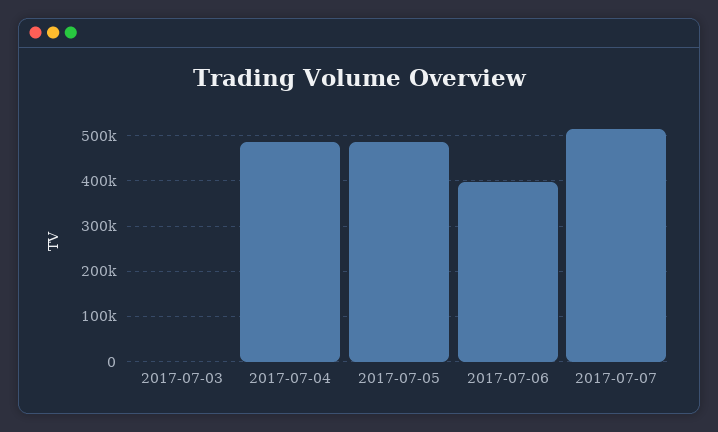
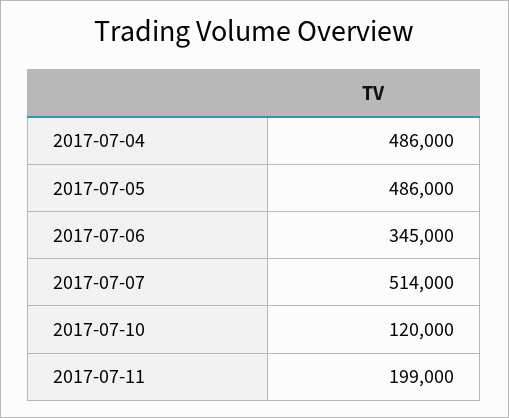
2017-07-03: 0 -> none
2017-07-06: 400000 -> 345000
2017-07-10: none -> 120000
2017-07-11: none -> 199000

